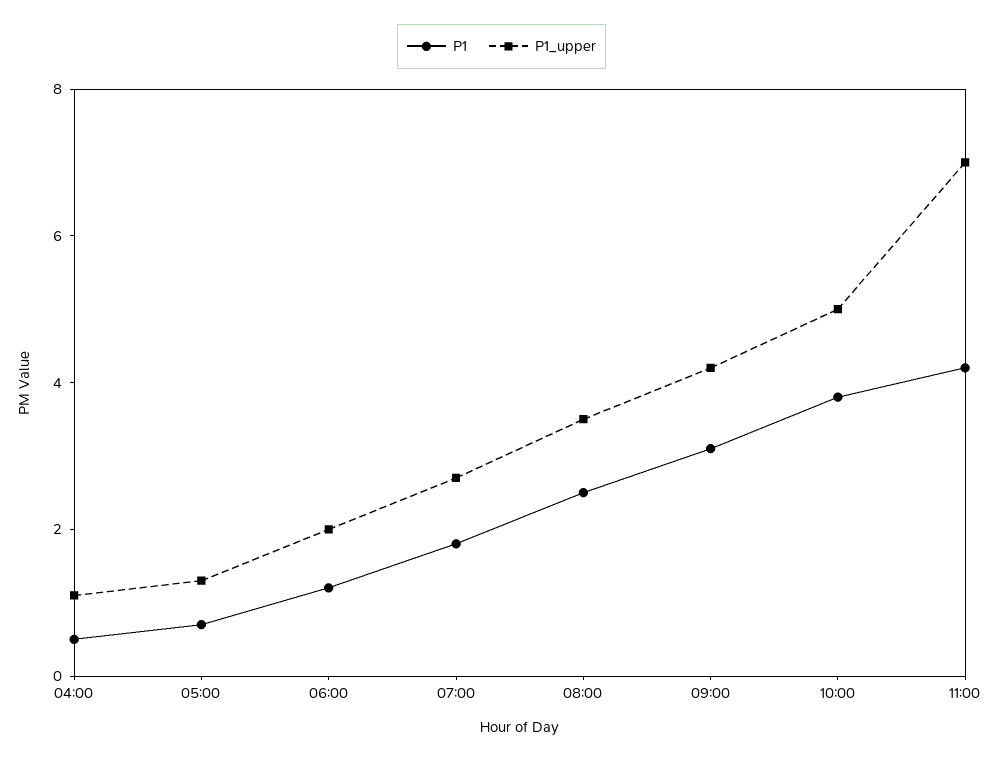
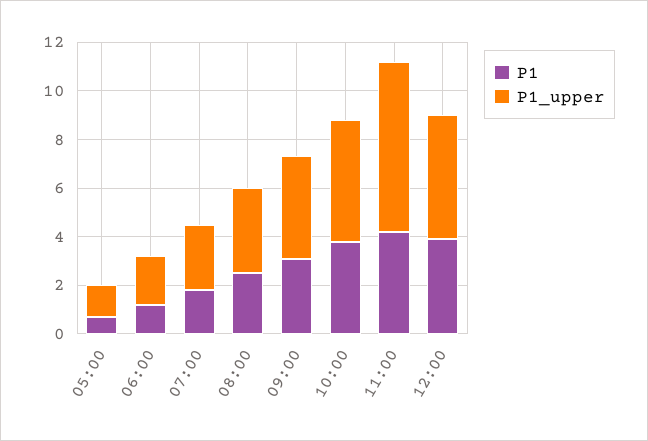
P1, 04:00: 0.5 -> none
P1_upper, 04:00: 1 -> none
P1, 12:00: none -> 4
P1_upper, 12:00: none -> 5

